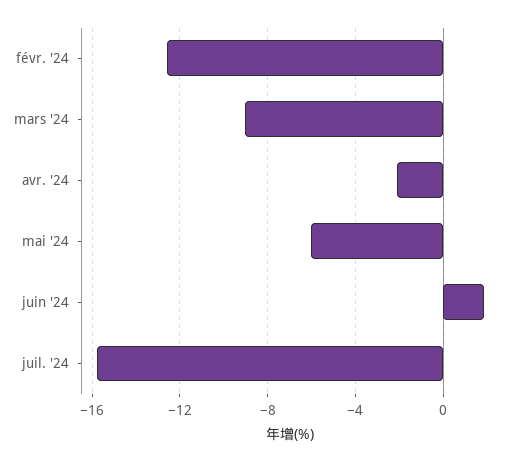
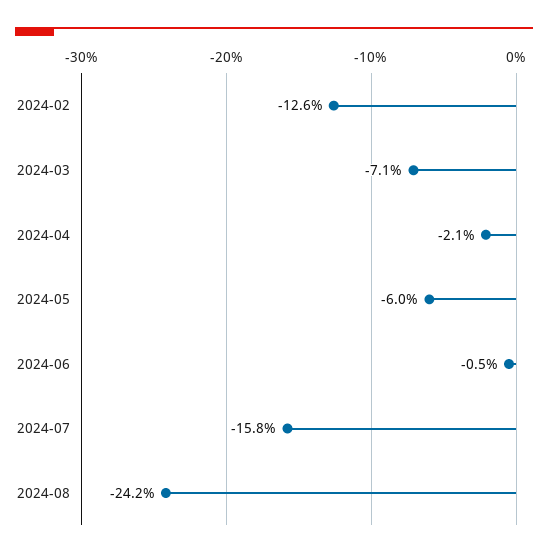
mars '24: -9 -> -7.1
juin '24: 2 -> -0.5
2024-08: none -> -24.2

